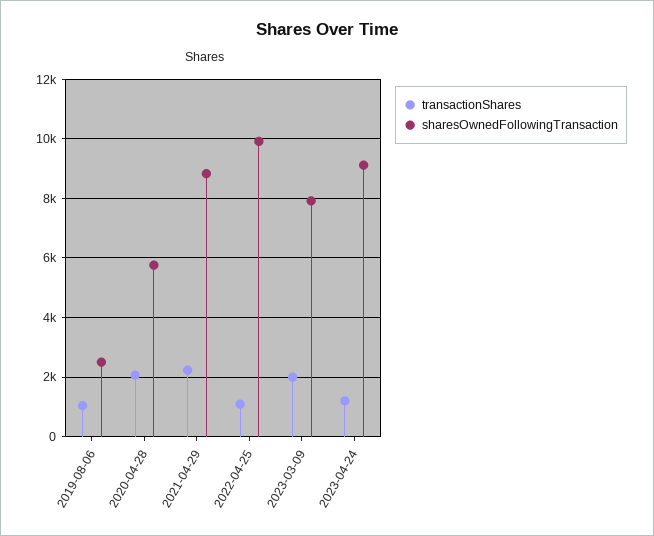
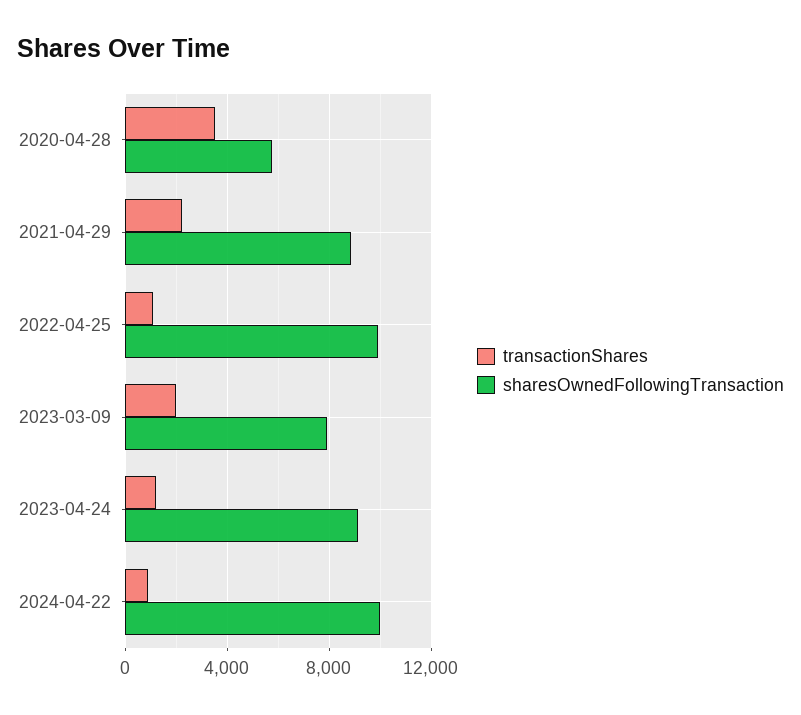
transactionShares, 2019-08-06: 1000 -> none
sharesOwnedFollowingTransaction, 2019-08-06: 2500 -> none
transactionShares, 2020-04-28: 2000 -> 3500
transactionShares, 2024-04-22: none -> 1000
sharesOwnedFollowingTransaction, 2024-04-22: none -> 10000

